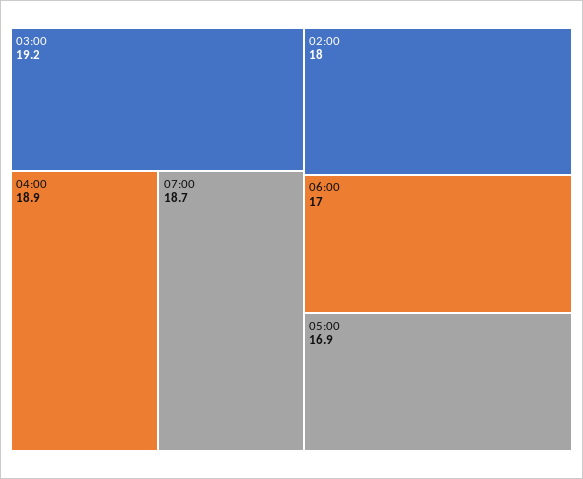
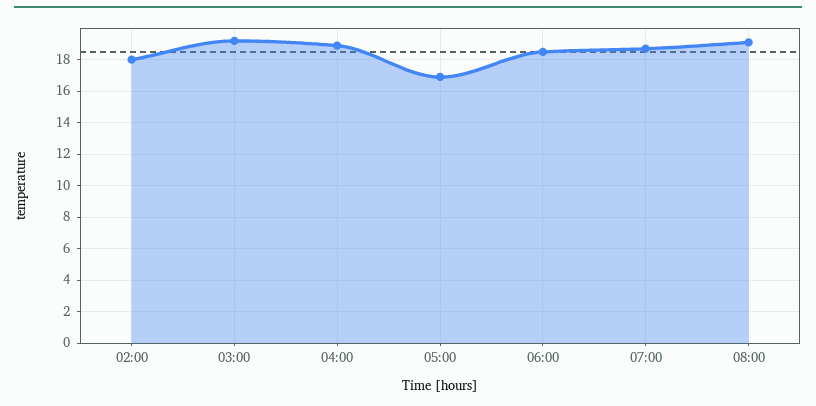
06:00: 17 -> 18.5
08:00: none -> 19

